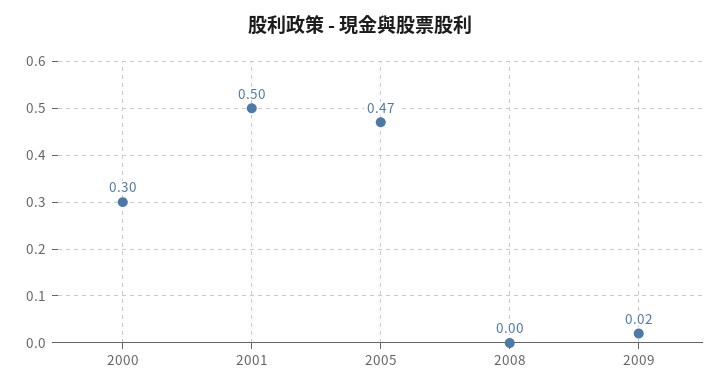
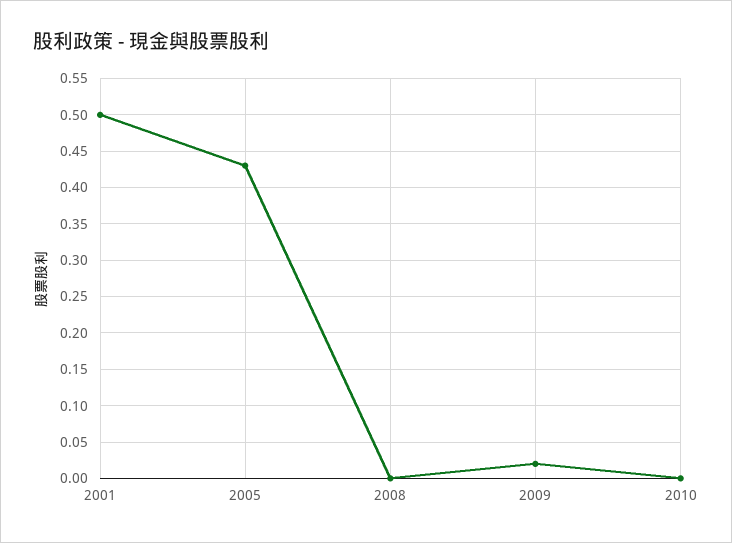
2000: 0.3 -> none
2005: 0.47 -> 0.43
2010: none -> 0

